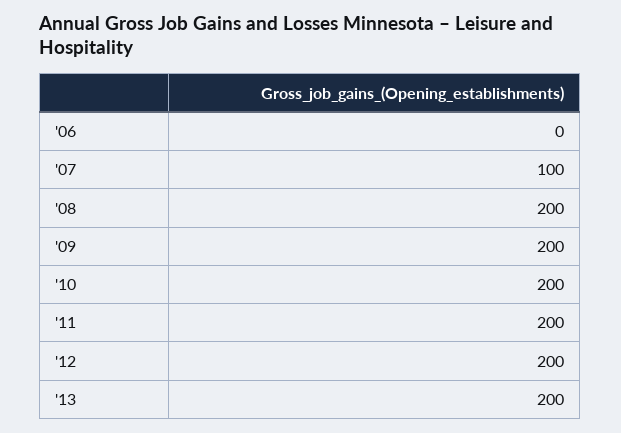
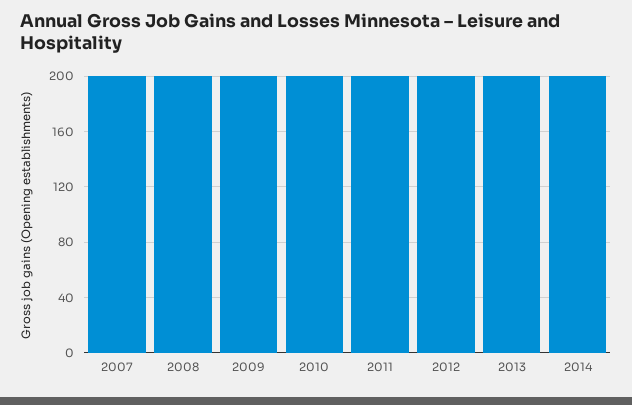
'06: 0 -> none
'07: 100 -> 200
2014: none -> 200

